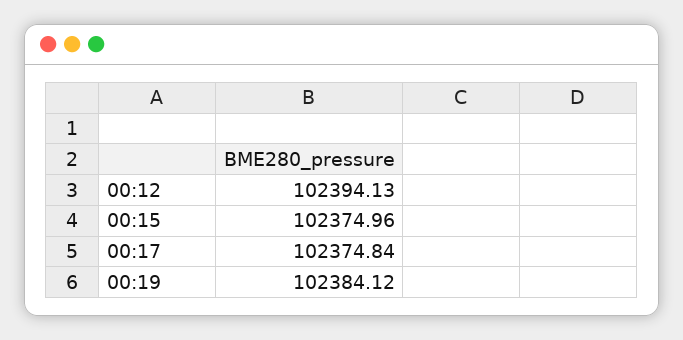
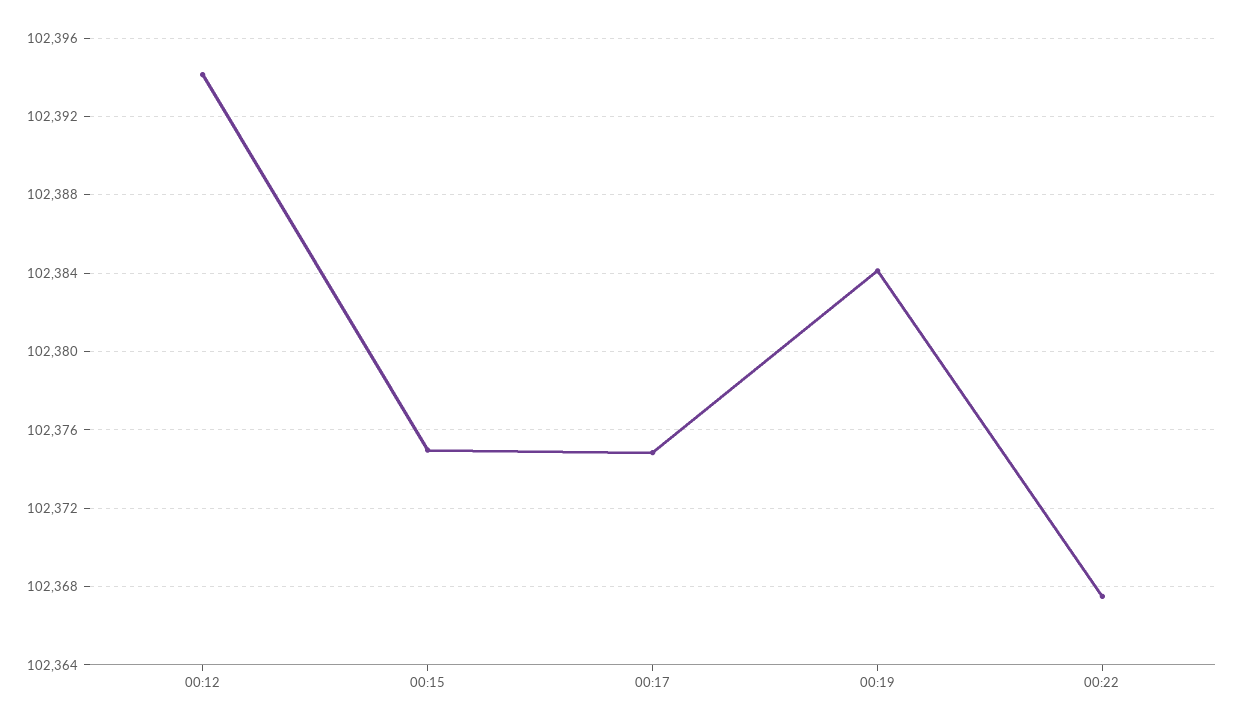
00:22: none -> 102367.5

